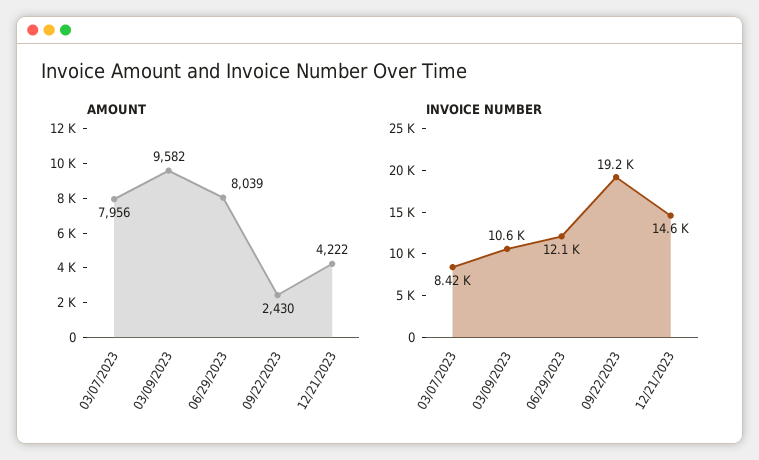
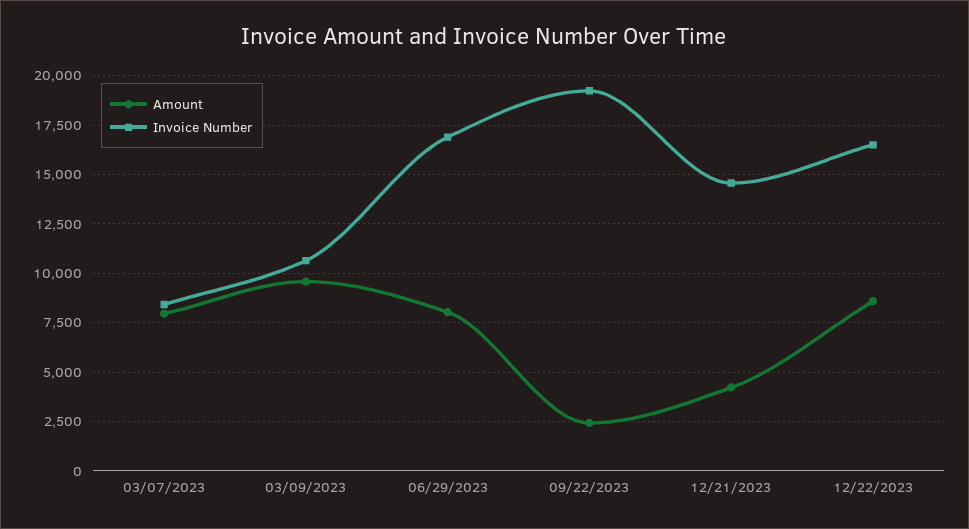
INVOICE NUMBER, 06/29/2023: 12100 -> 17000
AMOUNT, 12/22/2023: none -> 8500
INVOICE NUMBER, 12/22/2023: none -> 16500

